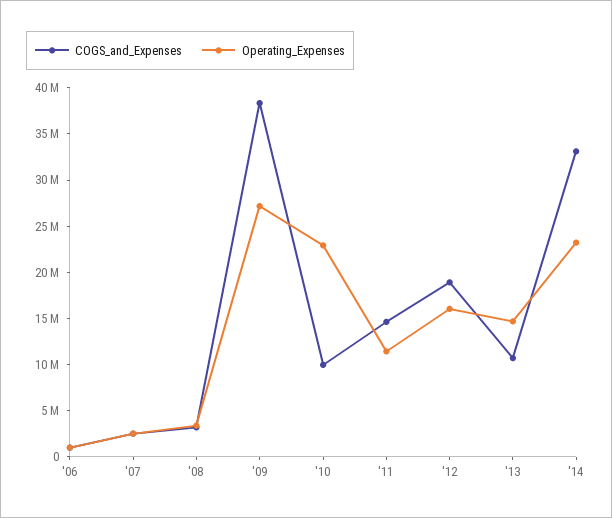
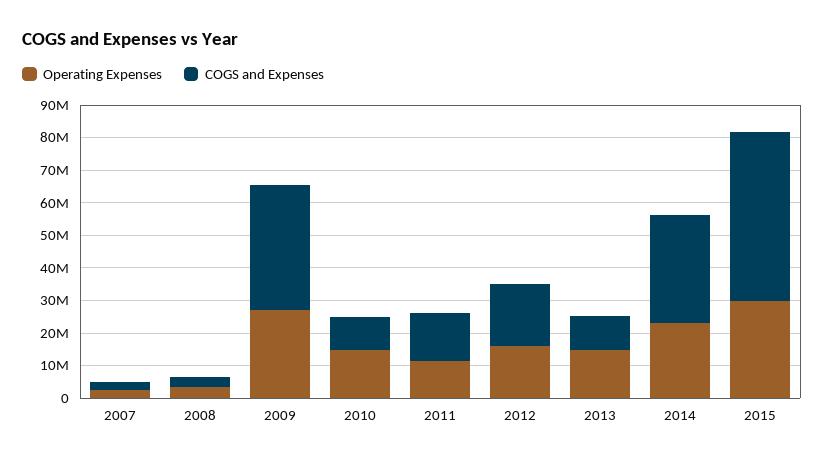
COGS_and_Expenses, '06: 1000000 -> none
Operating_Expenses, '06: 1000000 -> none
Operating_Expenses, '10: 23000000 -> 15000000
Operating_Expenses, 2015: none -> 30000000
COGS_and_Expenses, 2015: none -> 52500000

